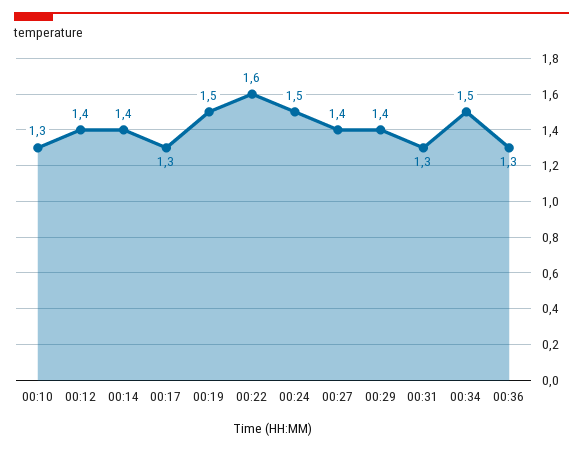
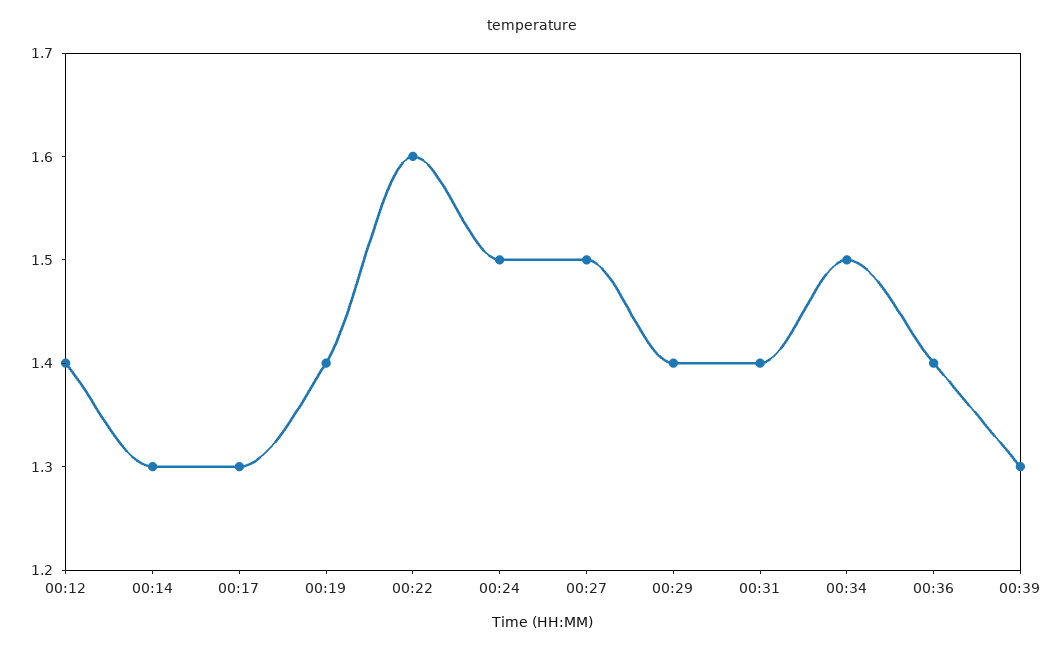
00:10: 1.3 -> none
00:14: 1.4 -> 1.3
00:19: 1.5 -> 1.4
00:27: 1.4 -> 1.5
00:31: 1.3 -> 1.4
00:36: 1.3 -> 1.4
00:39: none -> 1.3

